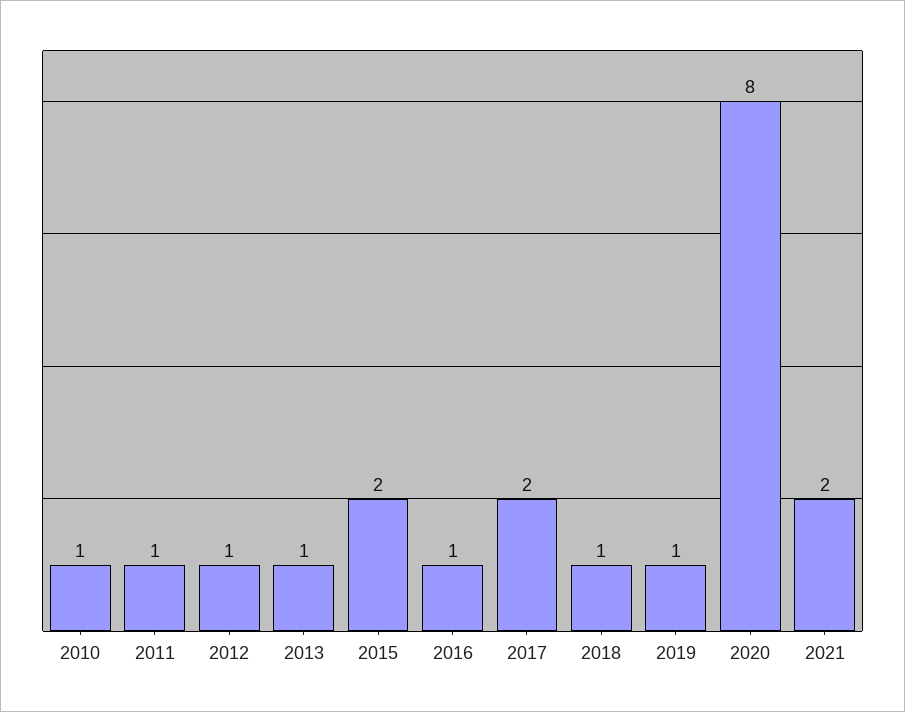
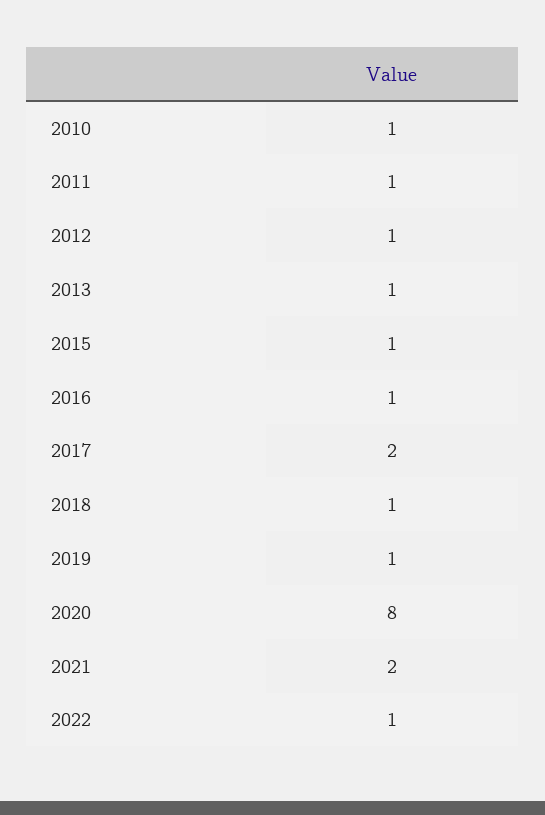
2015: 2 -> 1
2022: none -> 1

